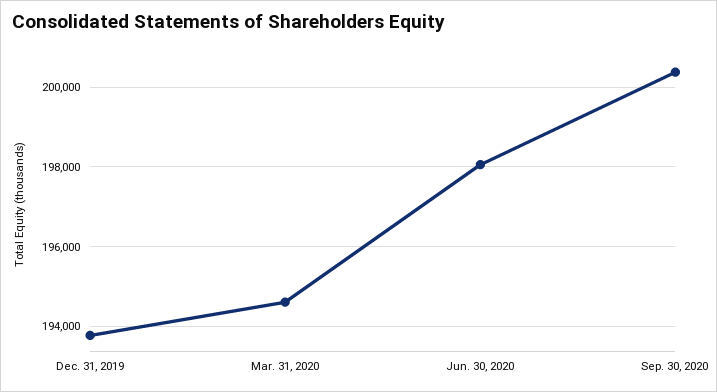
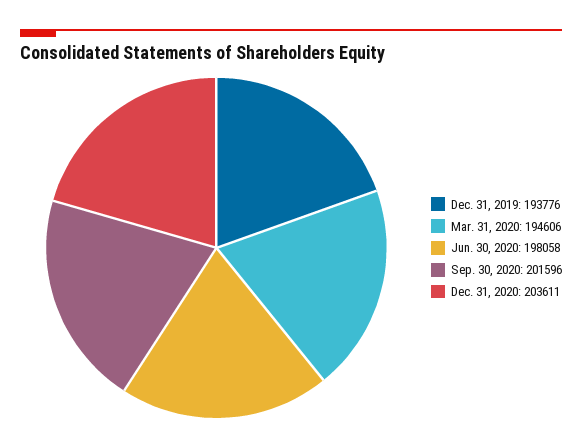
Sep. 30, 2020: 200400 -> 201596
Dec. 31, 2020: none -> 203611

